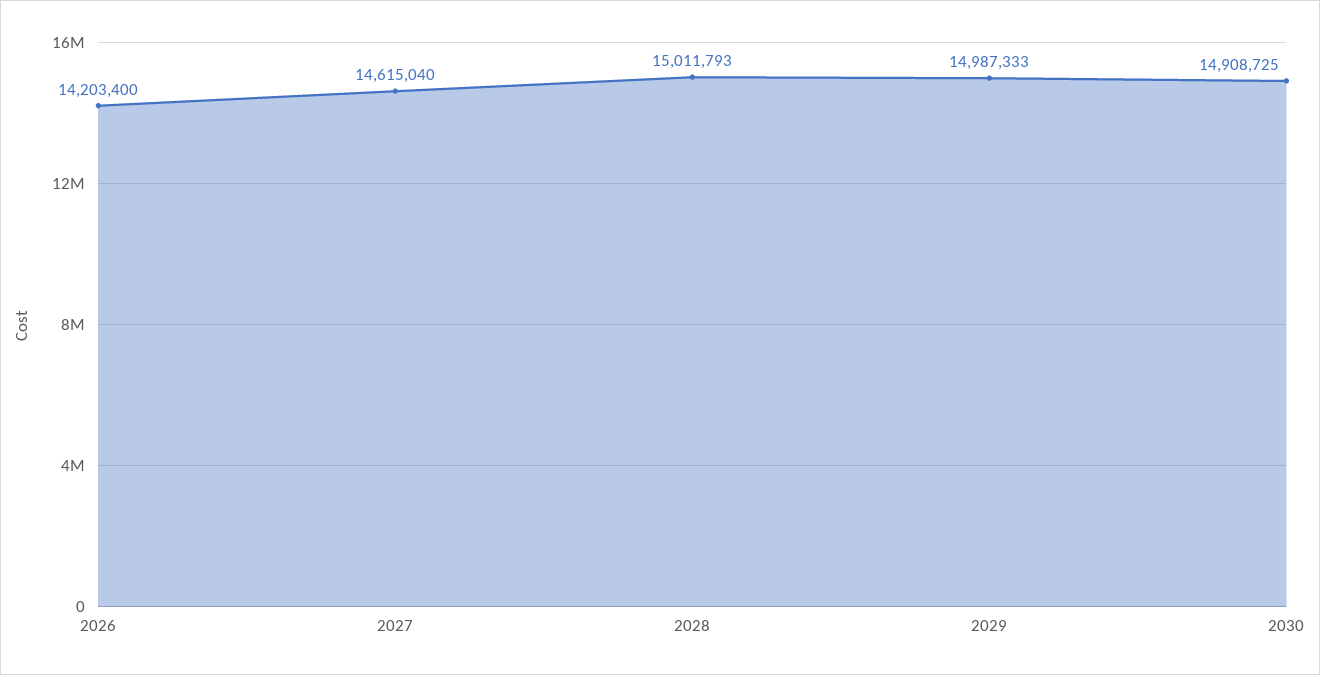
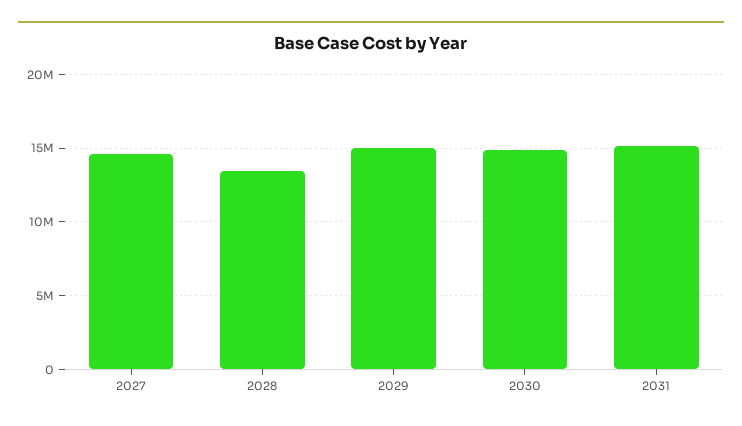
2026: 14203400 -> none
2028: 15011793 -> 13500000
2031: none -> 15000000

